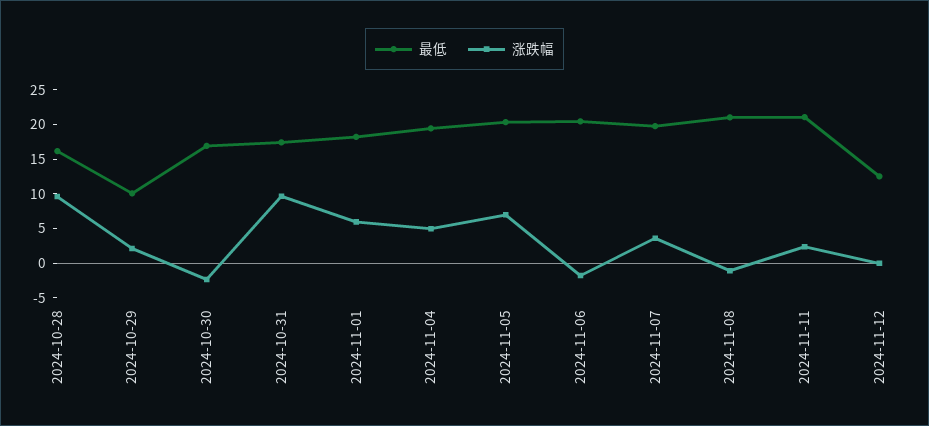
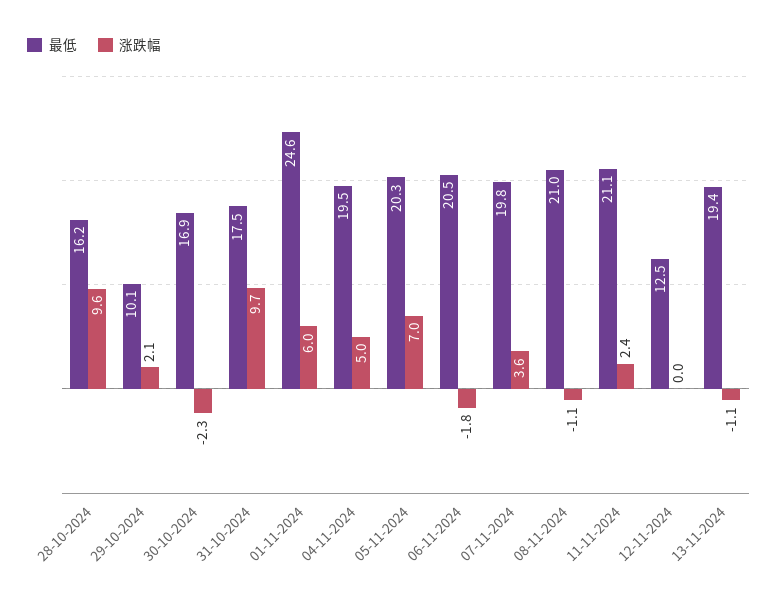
最低, 2024-11-01: 17.5 -> 24.6
最低, 13-11-2024: none -> 19.4
涨跌幅, 13-11-2024: none -> -1.1

